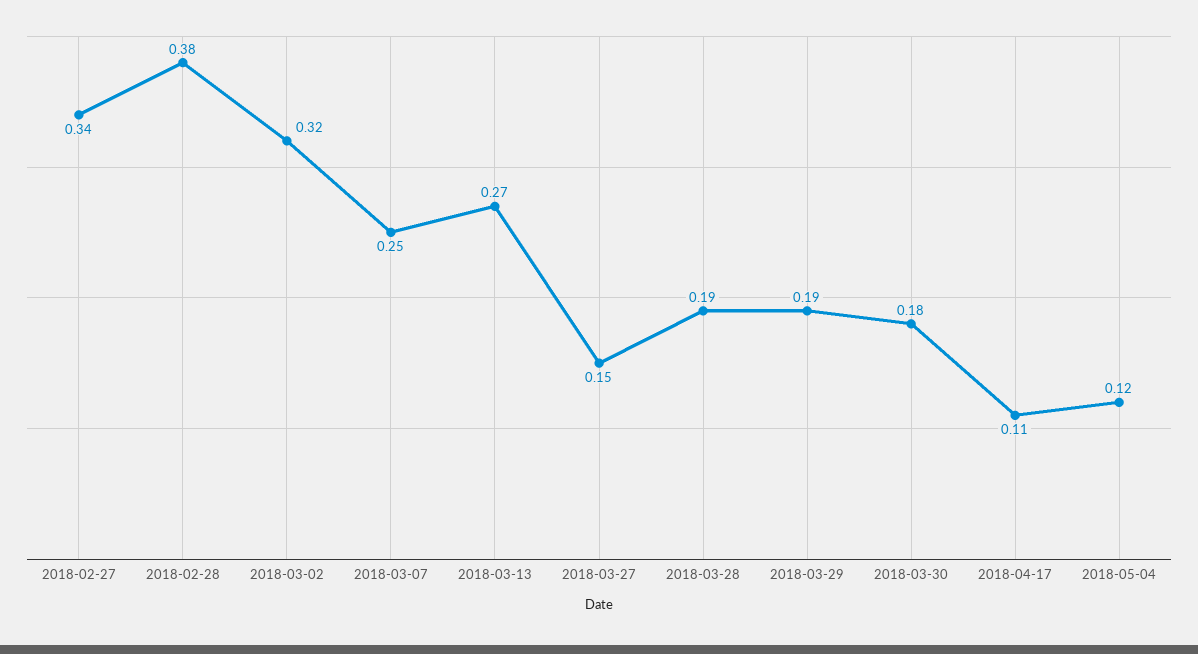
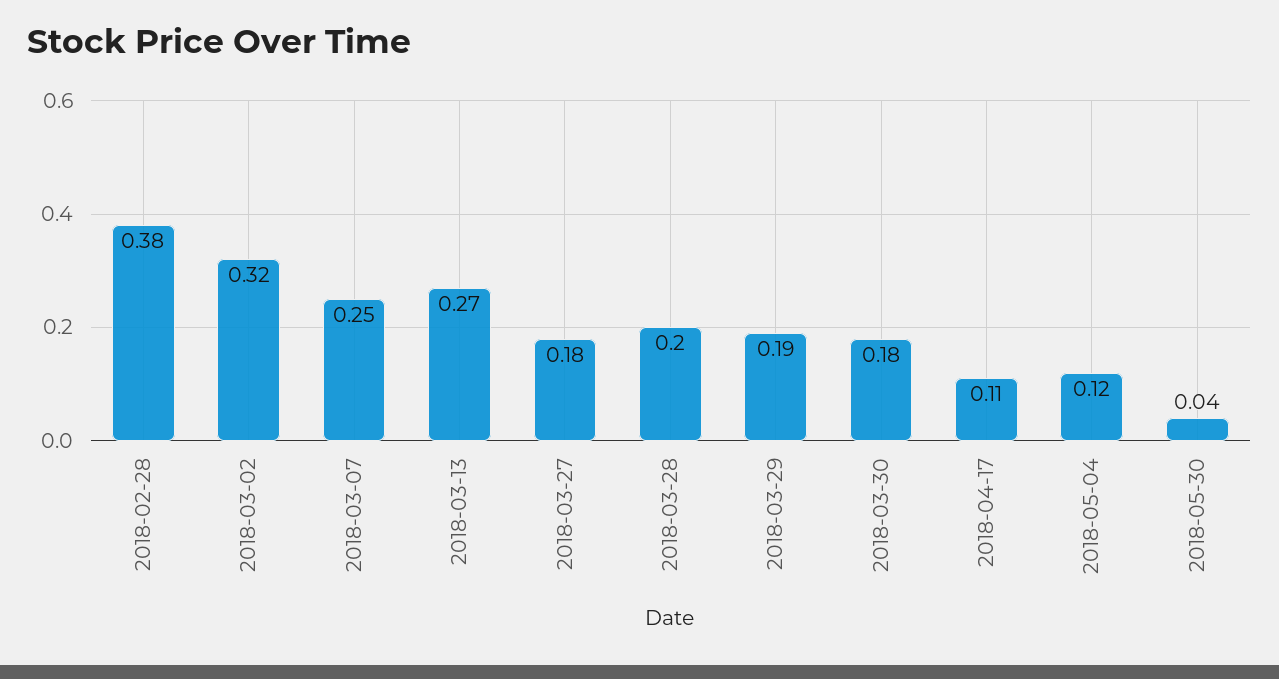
2018-02-27: 0.34 -> none
2018-03-27: 0.15 -> 0.18
2018-03-28: 0.19 -> 0.2
2018-05-30: none -> 0.04

